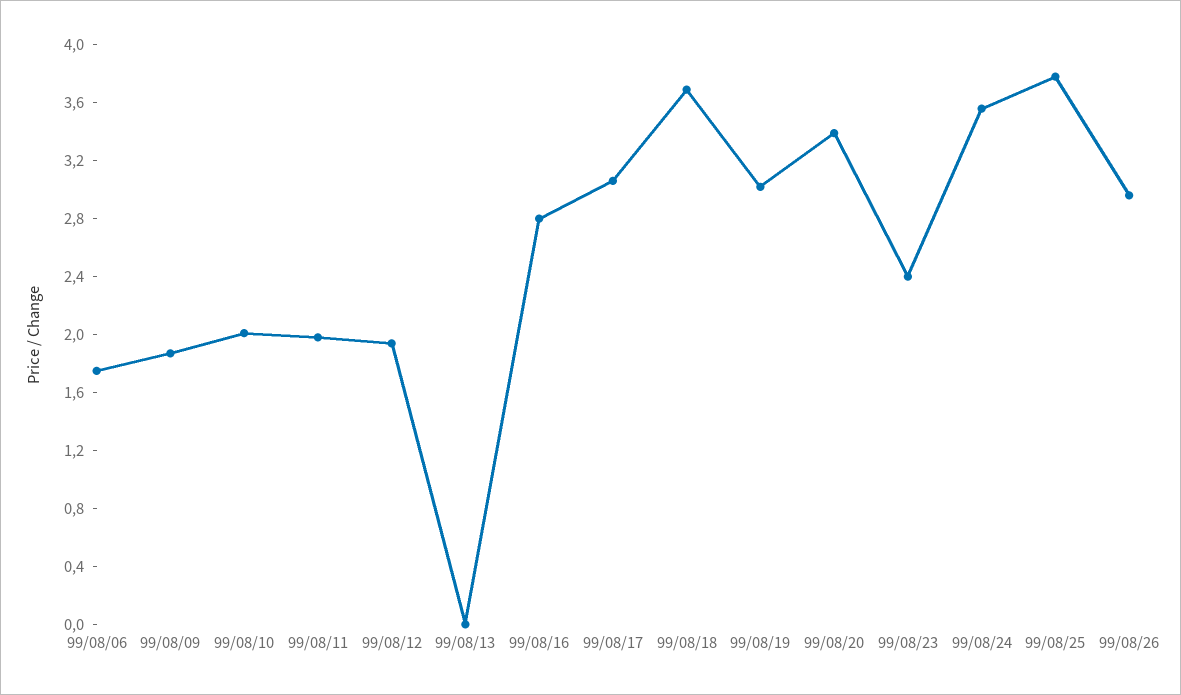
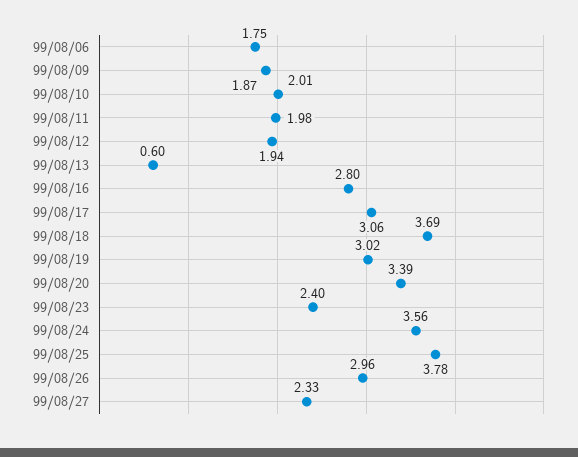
99/08/13: 0 -> 0.6
99/08/27: none -> 2.33

